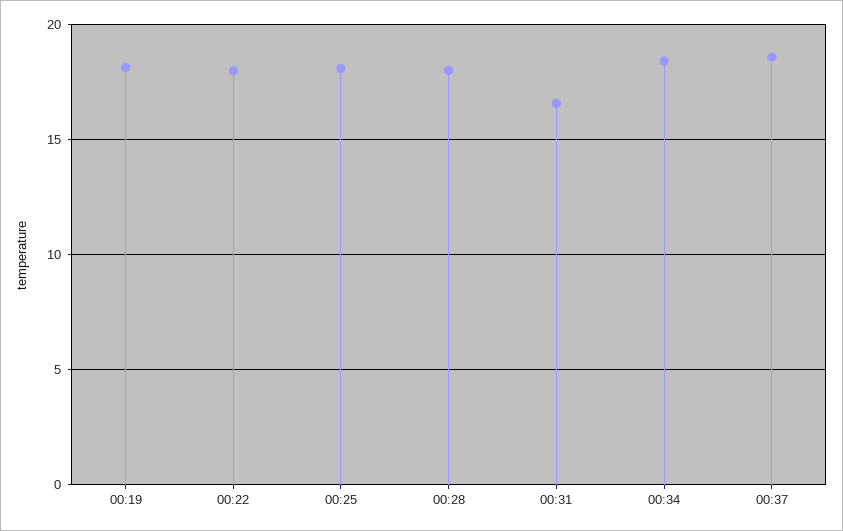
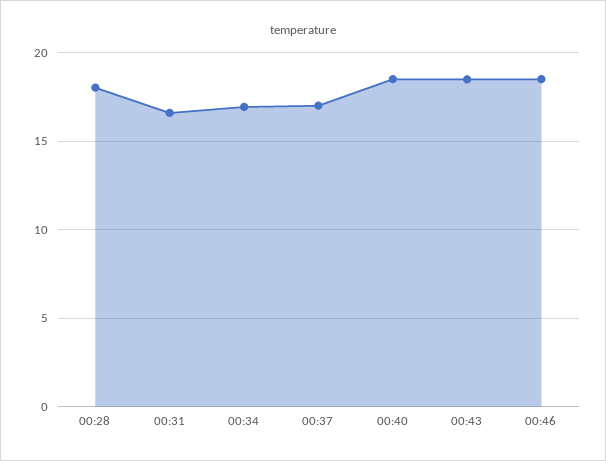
00:19: 18 -> none
00:22: 18 -> none
00:25: 18 -> none
00:34: 18.5 -> 17
00:37: 18.5 -> 17
00:40: none -> 18.5
00:43: none -> 18.5
00:46: none -> 18.5

